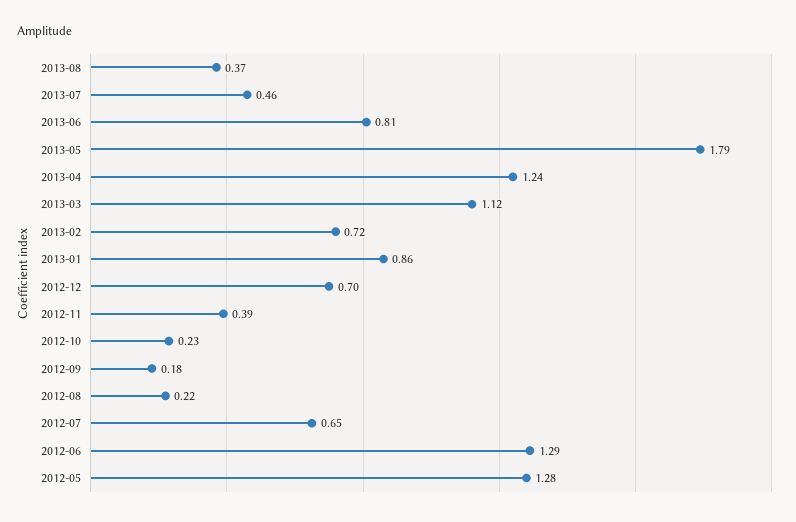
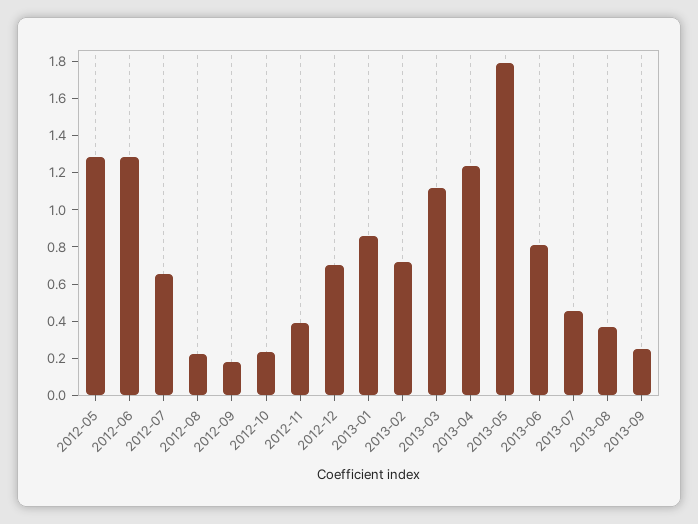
2013-09: none -> 0.25

